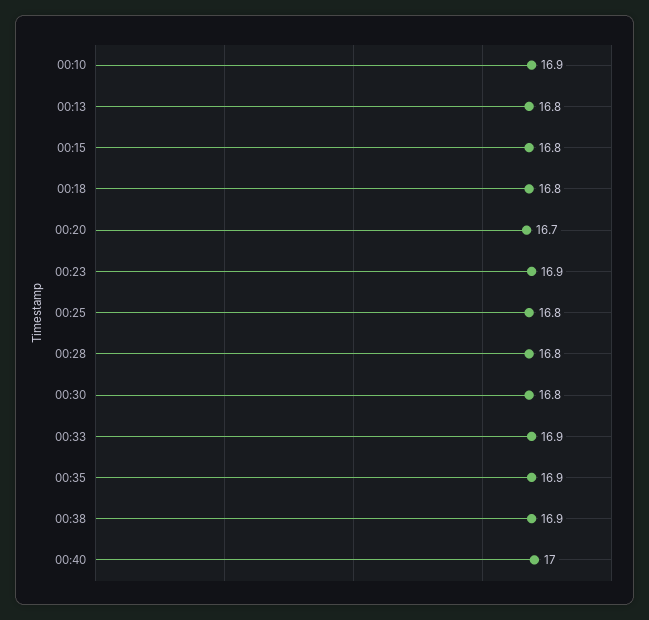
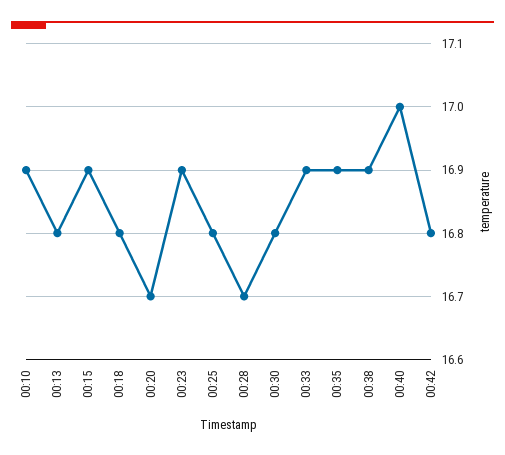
00:15: 16.8 -> 16.9
00:28: 16.8 -> 16.7
00:42: none -> 16.8

